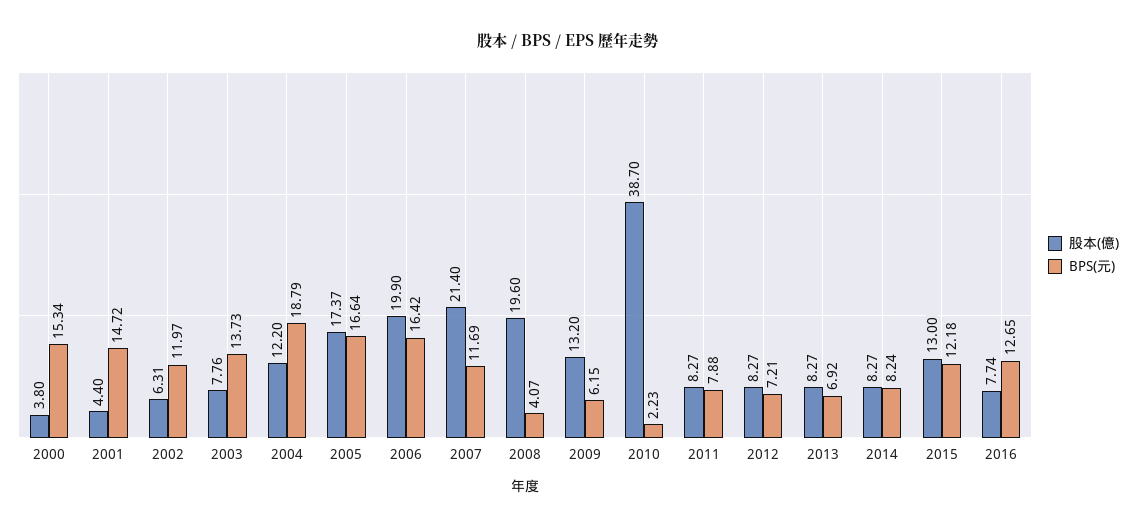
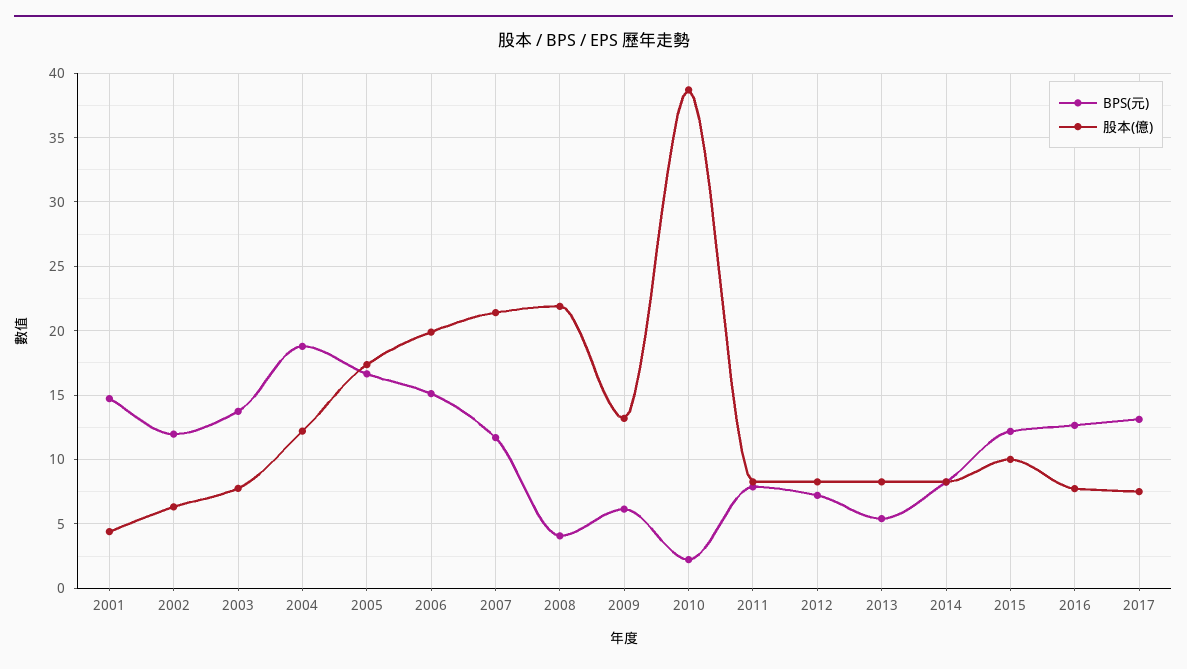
股本(億), 2000: 3.8 -> none
BPS(元), 2000: 15.34 -> none
BPS(元), 2006: 16.42 -> 15
股本(億), 2008: 19.6 -> 22
BPS(元), 2013: 6.92 -> 5.5
股本(億), 2015: 13 -> 10
BPS(元), 2017: none -> 13
股本(億), 2017: none -> 7.5

